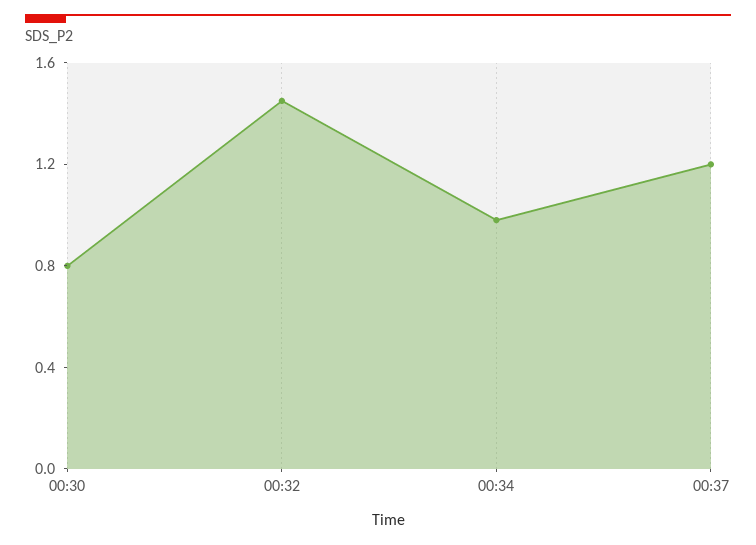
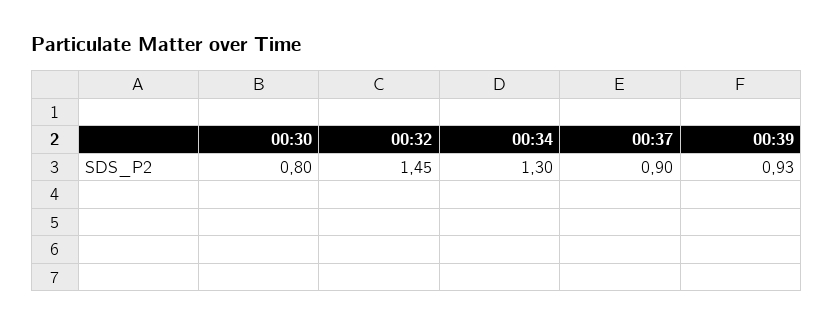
00:34: 1 -> 1.3
00:37: 1.2 -> 0.9
00:39: none -> 0.93

